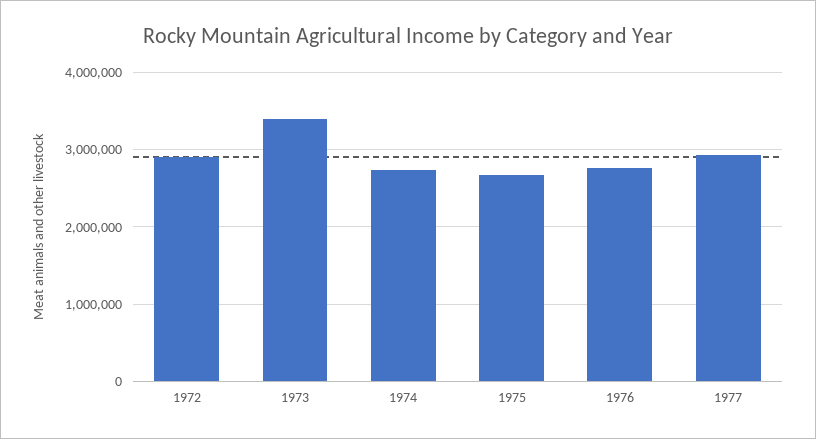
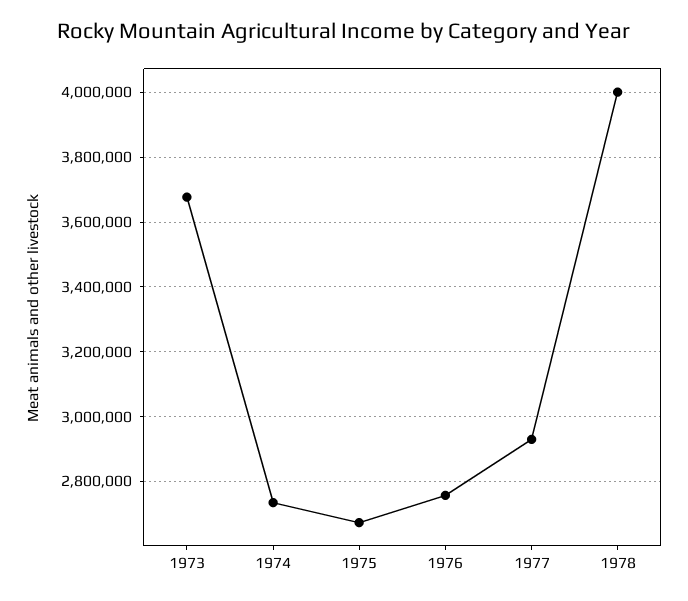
1972: 2900000 -> none
1973: 3400000 -> 3680000
1978: none -> 4000000

